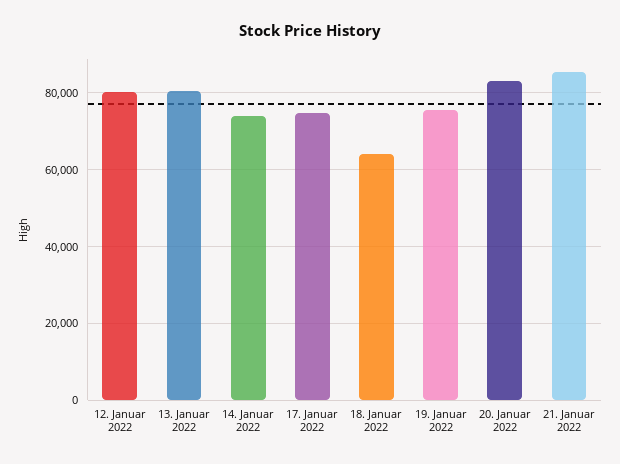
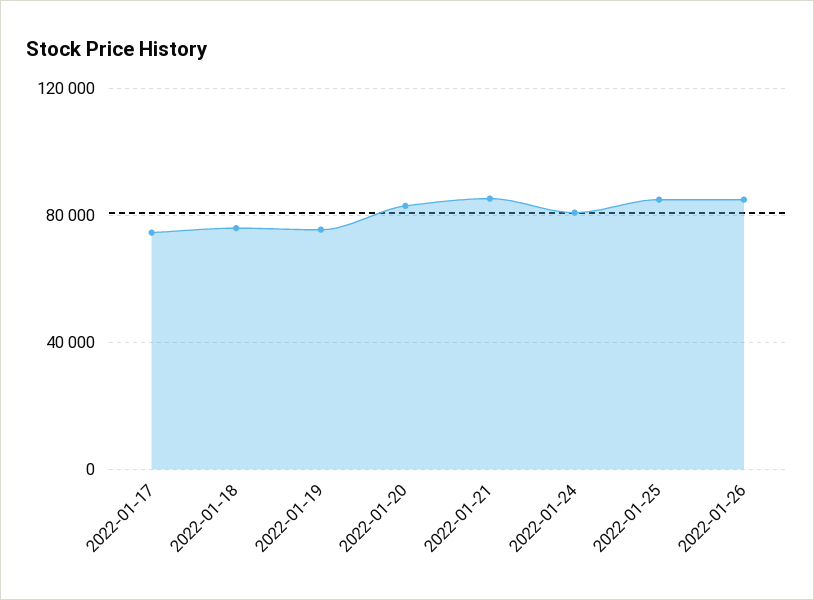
12. Januar 2022: 80000 -> none
13. Januar 2022: 80000 -> none
14. Januar 2022: 74000 -> none
18. Januar 2022: 64000 -> 75000
2022-01-24: none -> 80000
2022-01-25: none -> 85000
2022-01-26: none -> 85000

